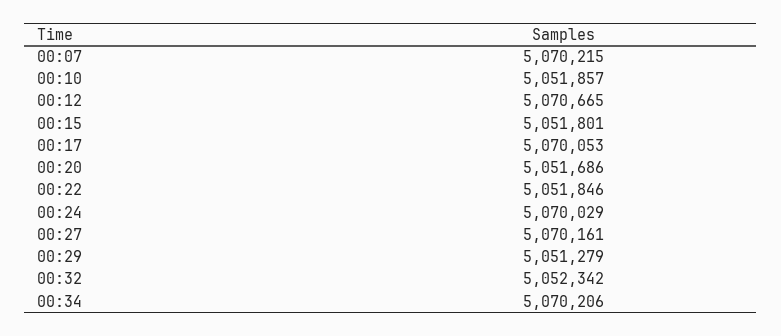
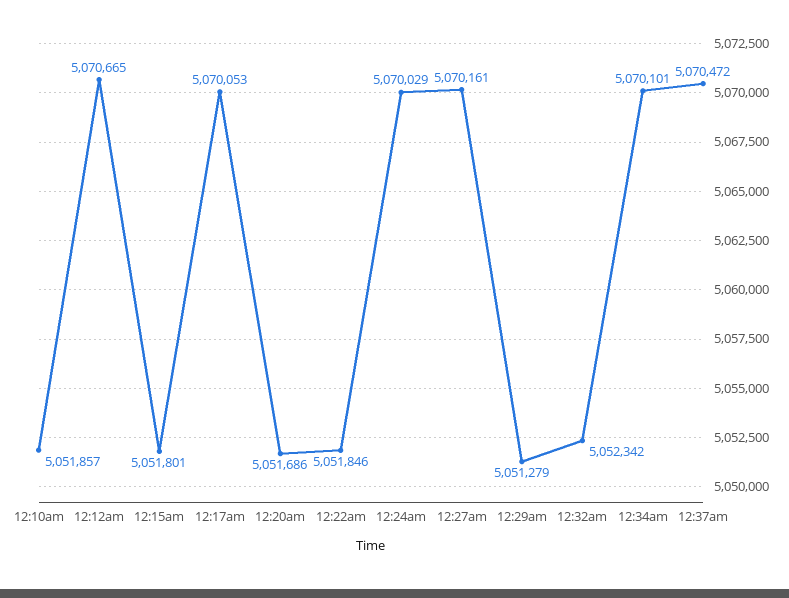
00:07: 5070215 -> none
00:34: 5070206 -> 5070101
12:37am: none -> 5070472

